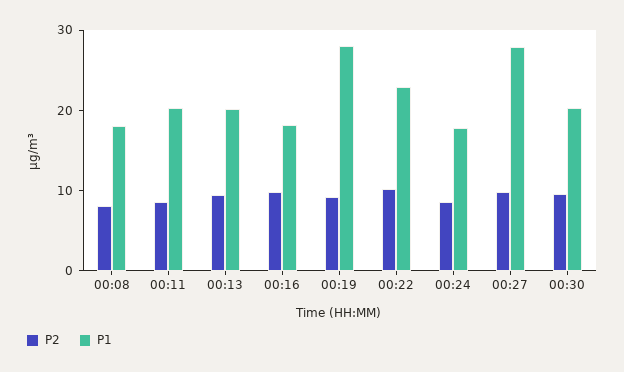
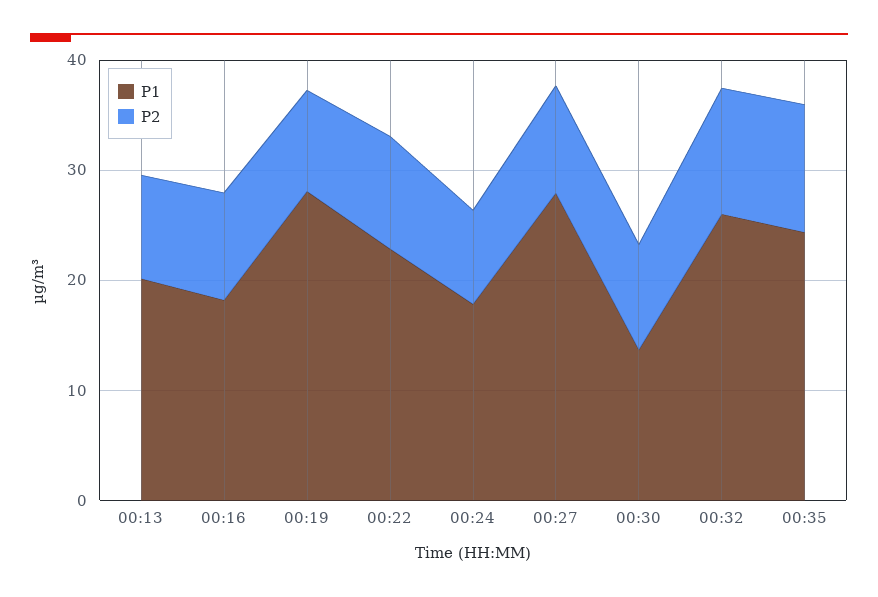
P2, 00:08: 8 -> none
P1, 00:08: 18 -> none
P2, 00:11: 8 -> none
P1, 00:11: 20 -> none
P1, 00:30: 20 -> 14
P1, 00:32: none -> 26
P2, 00:32: none -> 12
P1, 00:35: none -> 24
P2, 00:35: none -> 12

